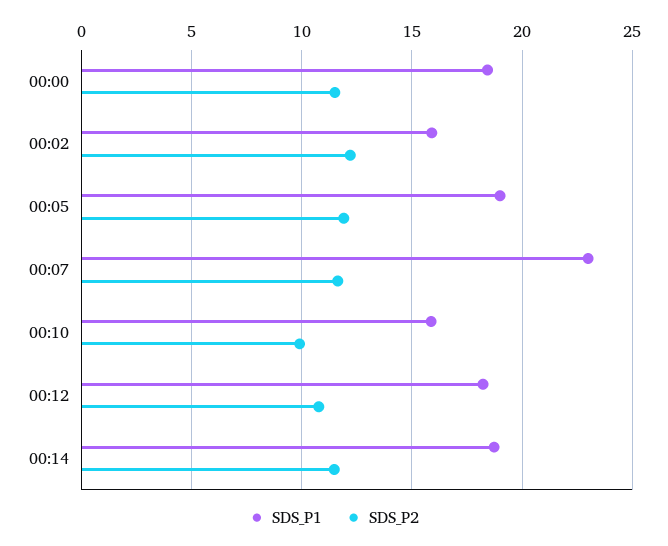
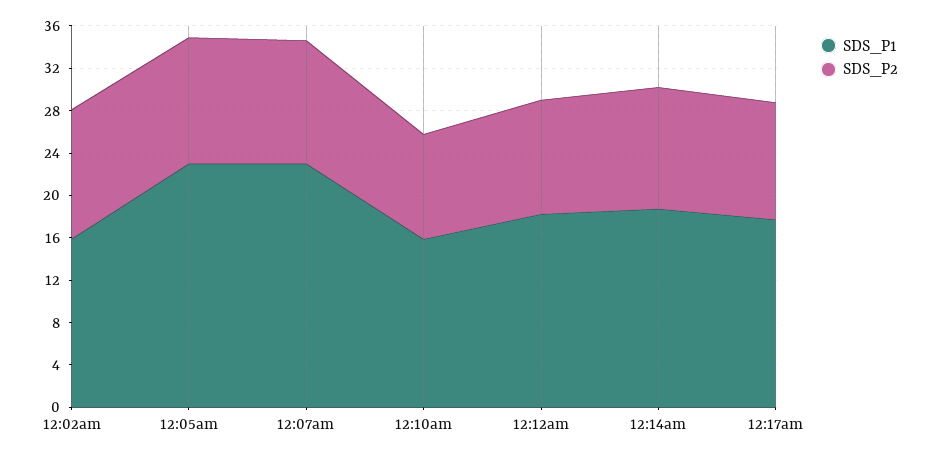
SDS_P1, 00:00: 18.5 -> none
SDS_P2, 00:00: 11.5 -> none
SDS_P1, 00:05: 19 -> 23
SDS_P1, 12:17am: none -> 18
SDS_P2, 12:17am: none -> 11

